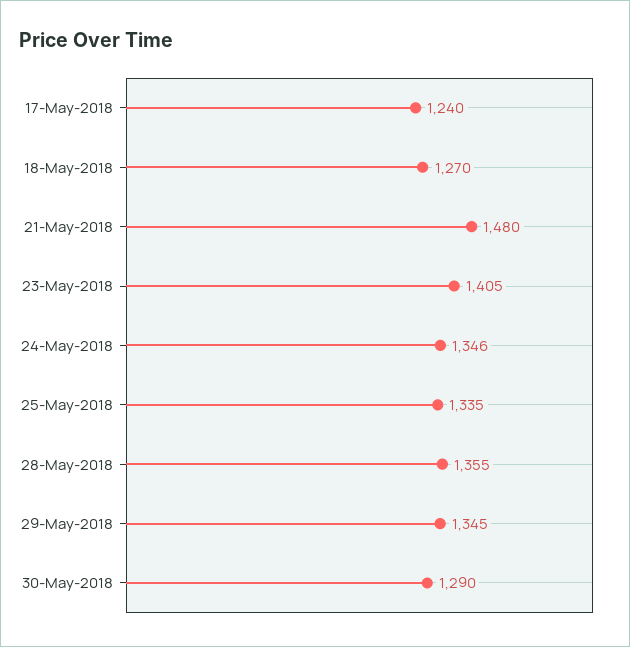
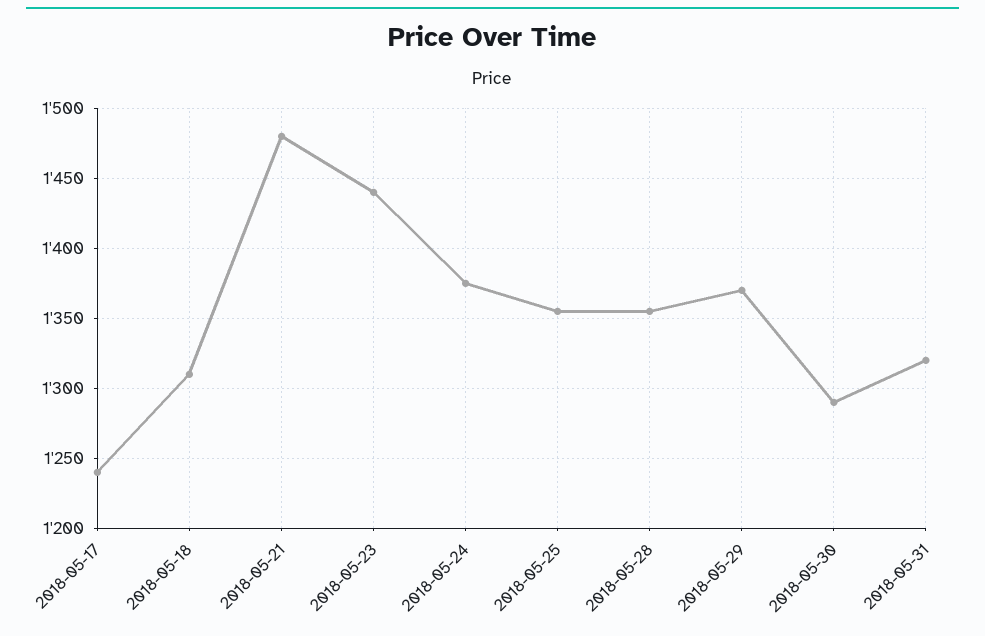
18-May-2018: 1270 -> 1310
23-May-2018: 1405 -> 1440
24-May-2018: 1346 -> 1375
25-May-2018: 1335 -> 1355
29-May-2018: 1345 -> 1370
2018-05-31: none -> 1320

